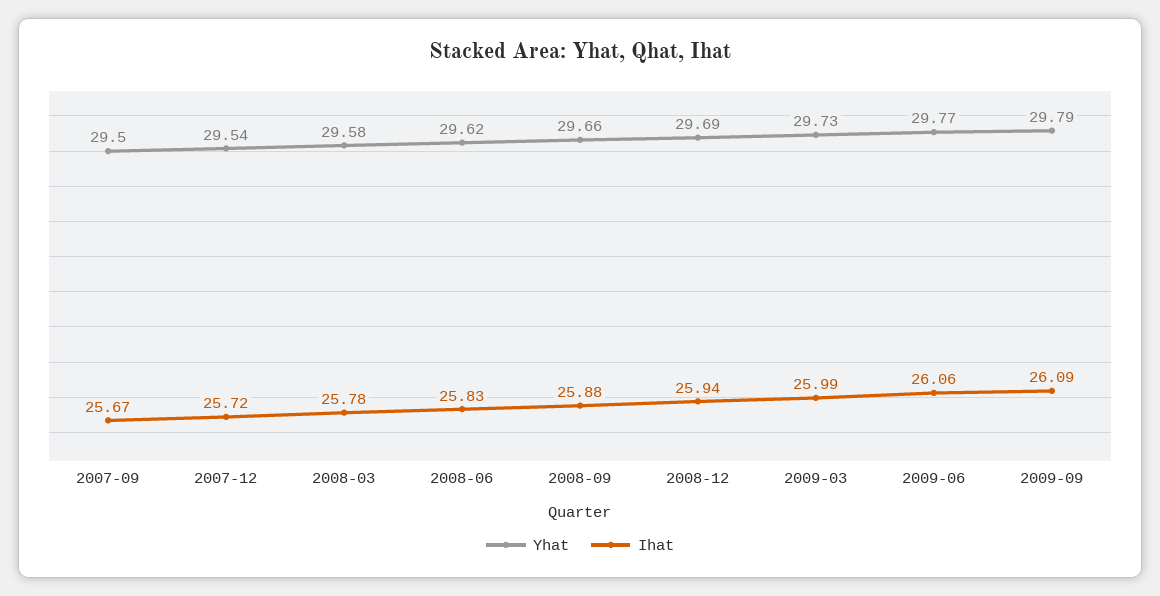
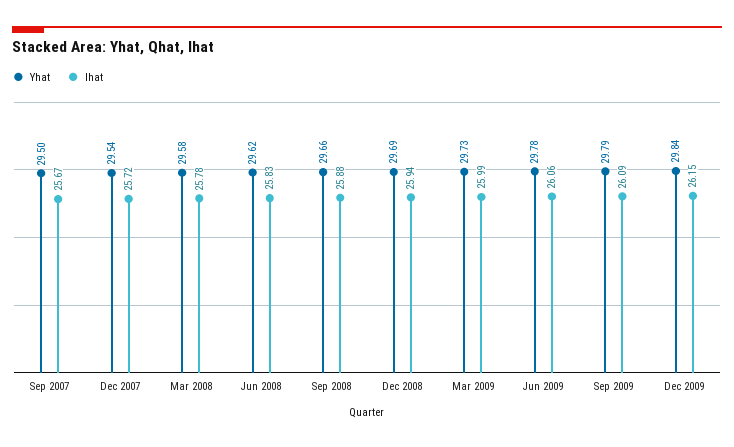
Yhat, 2009-06: 29.77 -> 29.78
Yhat, Dec 2009: none -> 29.84
Ihat, Dec 2009: none -> 26.15

